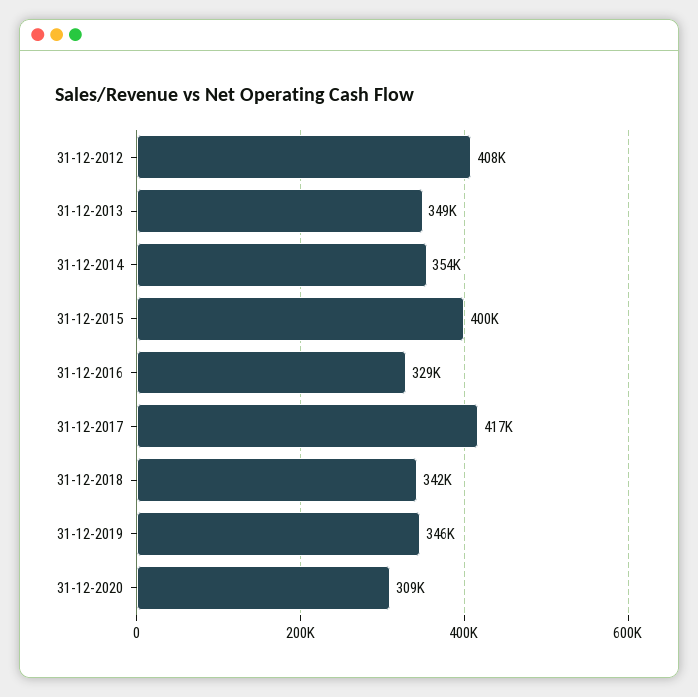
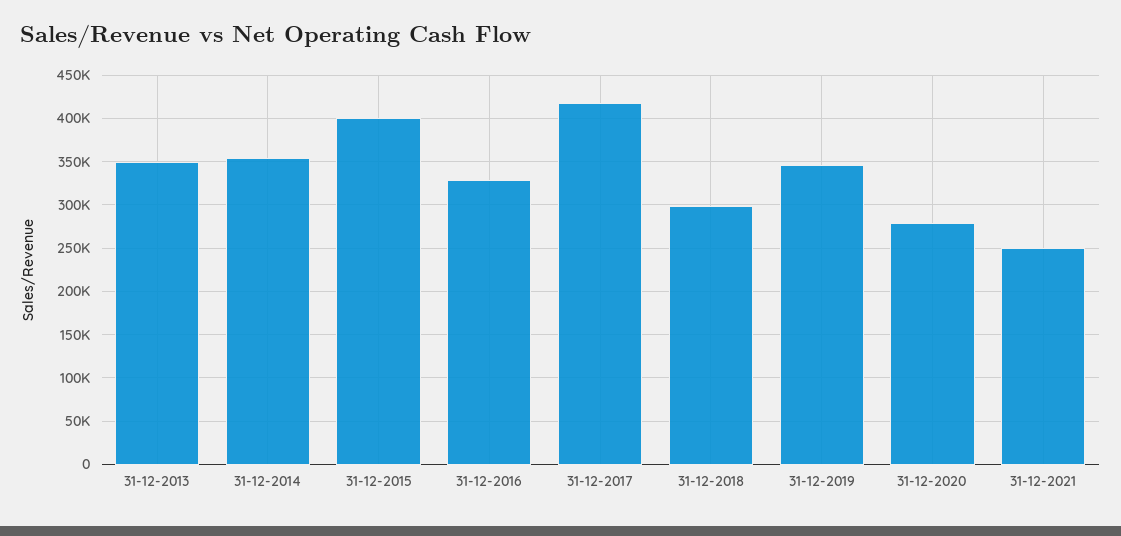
31-12-2012: 408000 -> none
31-12-2018: 342000 -> 300000
31-12-2020: 309000 -> 280000
31-12-2021: none -> 250000

